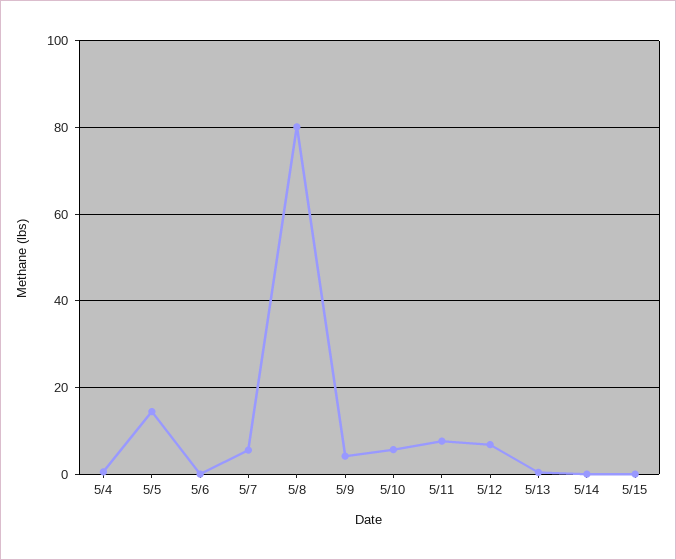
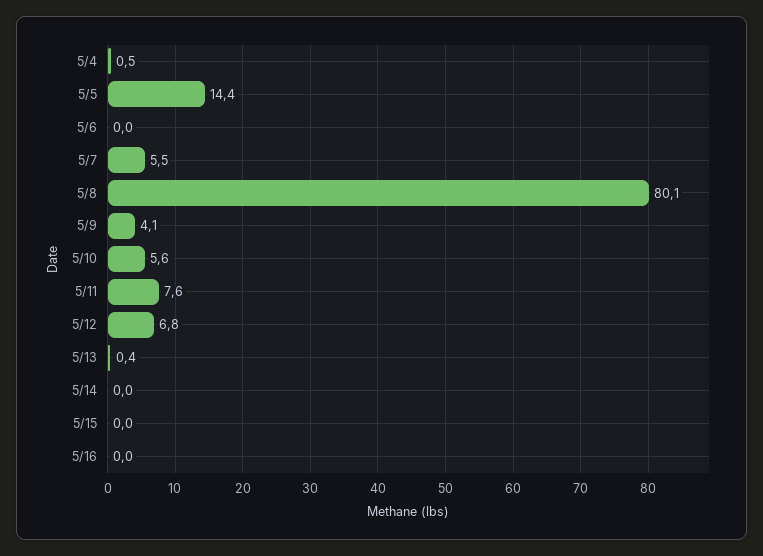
5/16: none -> 0

